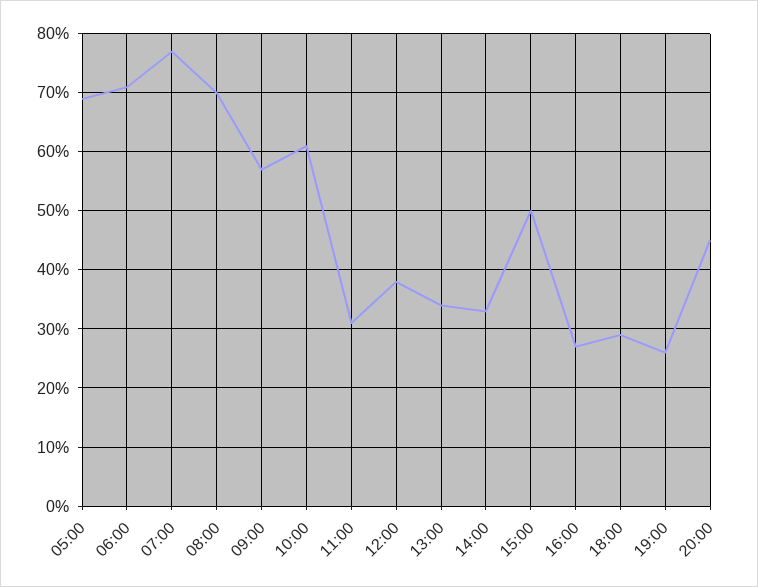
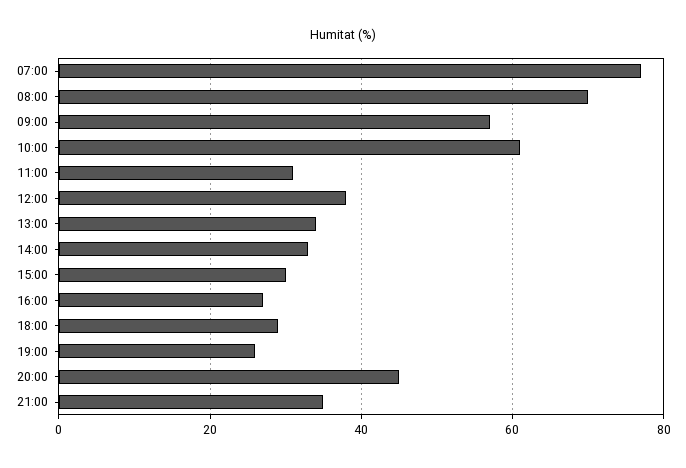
05:00: 70 -> none
06:00: 70 -> none
15:00: 50 -> 30
21:00: none -> 35

